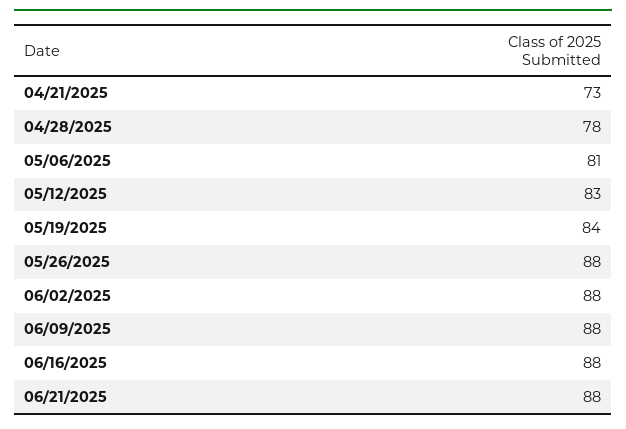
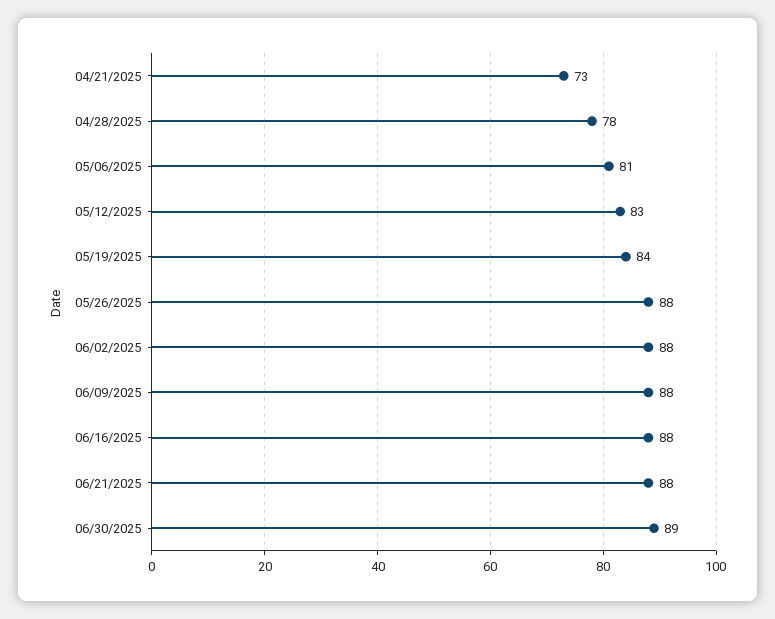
06/30/2025: none -> 89

